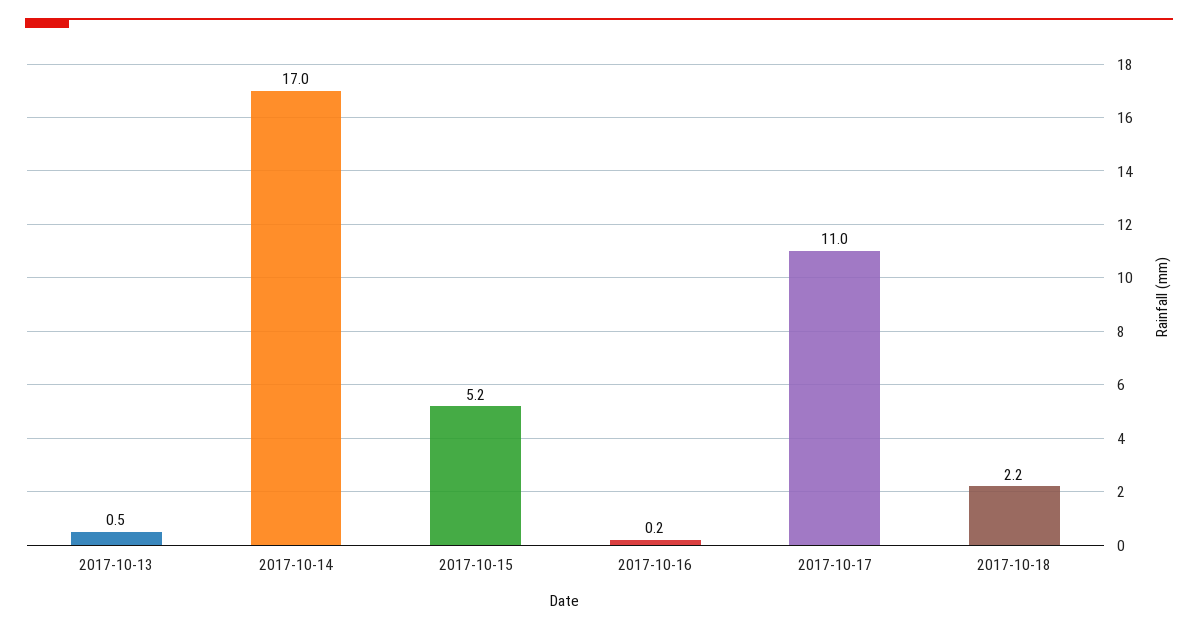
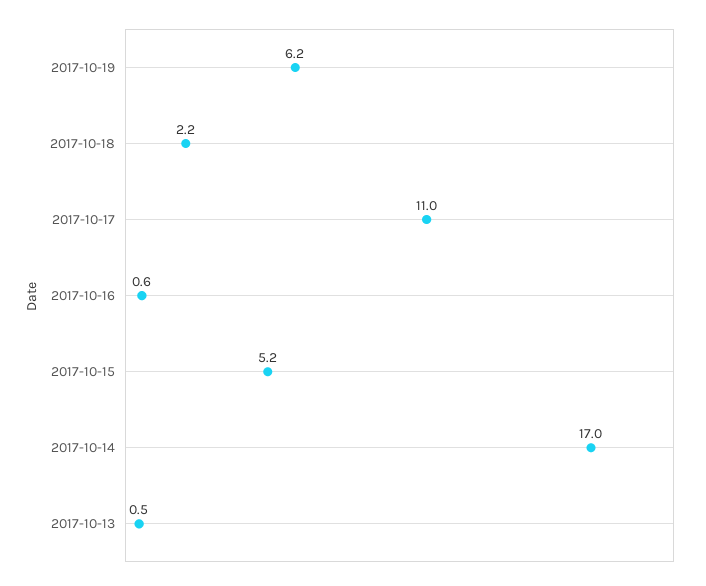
2017-10-16: 0.2 -> 0.6
2017-10-19: none -> 6.2

